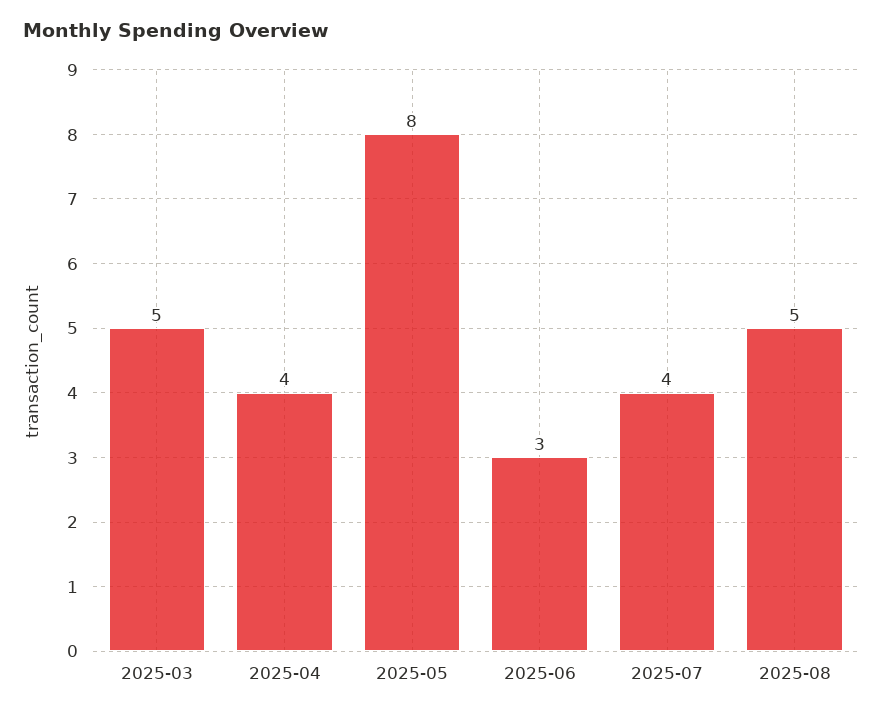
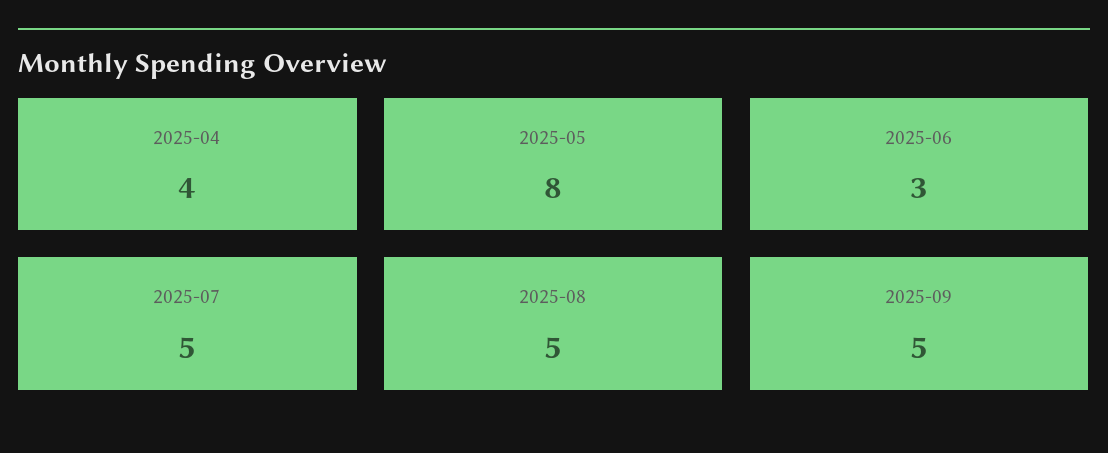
2025-03: 5 -> none
2025-07: 4 -> 5
2025-09: none -> 5

